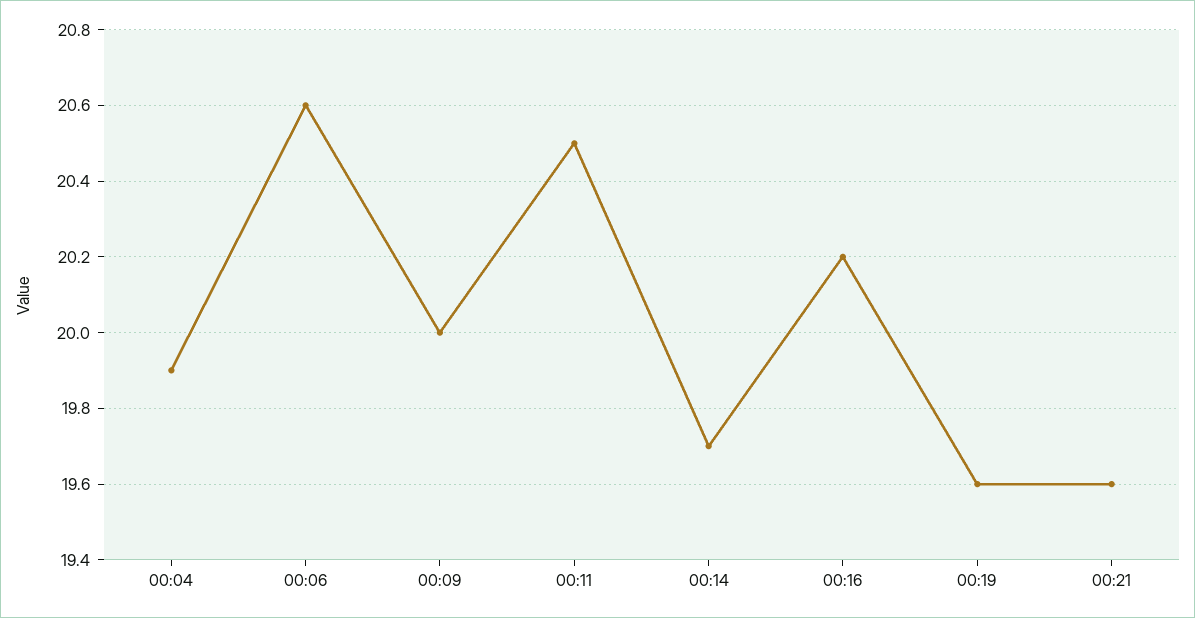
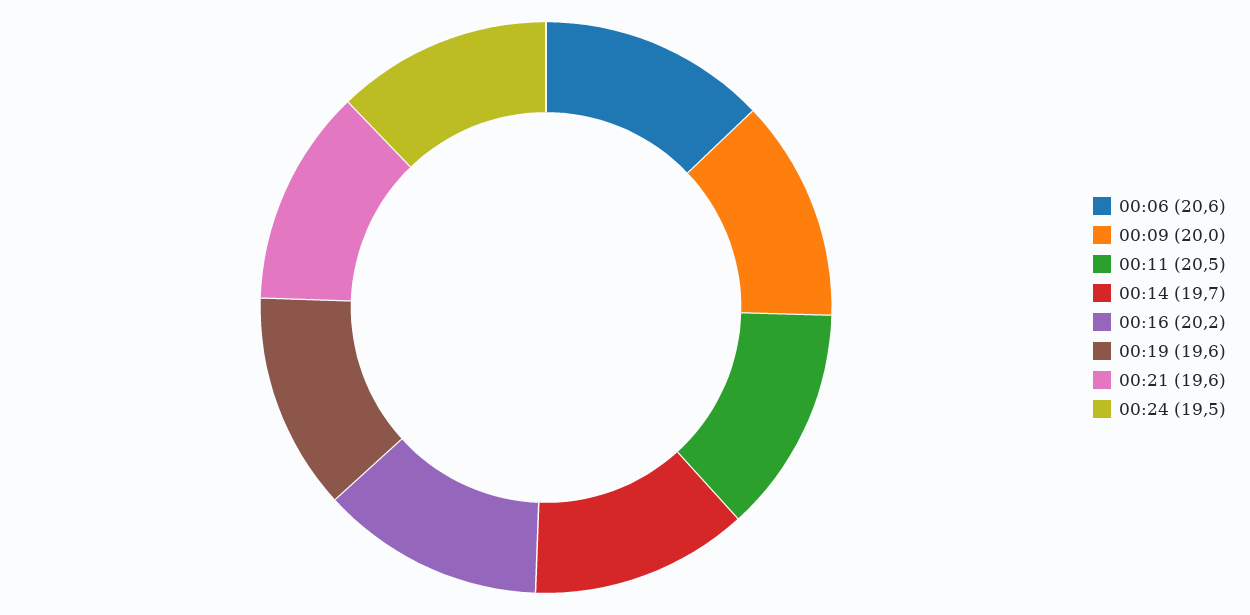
00:04: 19.9 -> none
00:24: none -> 19.5

